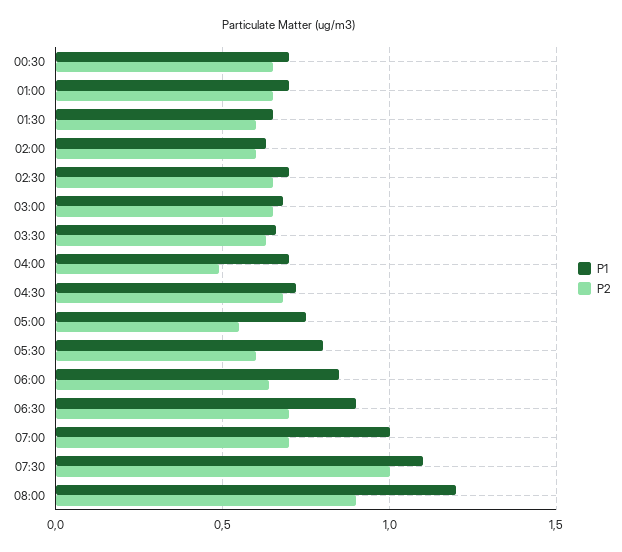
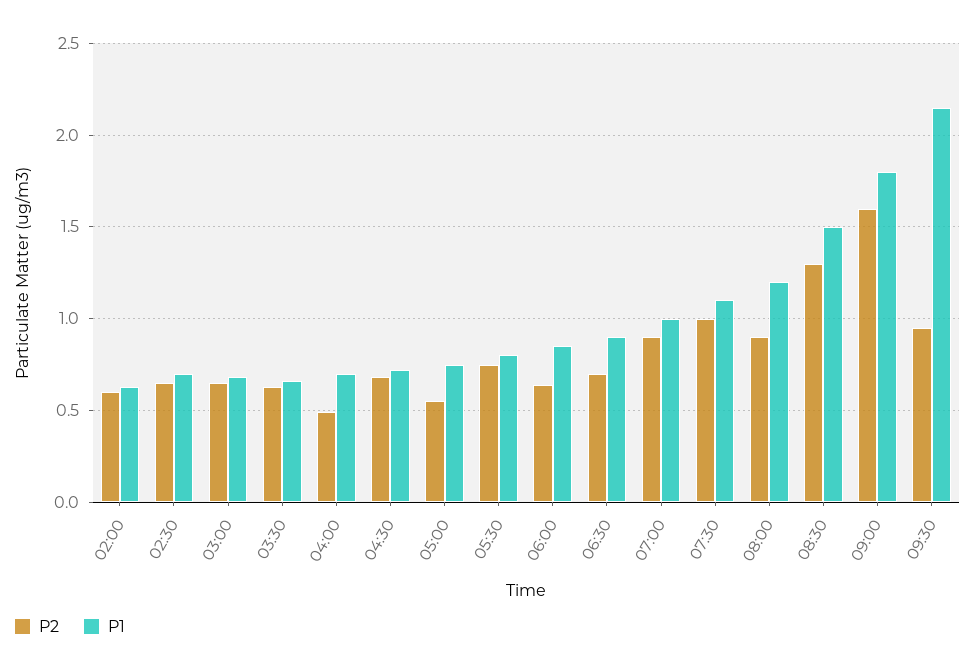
P1, 00:30: 0.7 -> none
P2, 00:30: 0.65 -> none
P1, 01:00: 0.7 -> none
P2, 01:00: 0.65 -> none
P1, 01:30: 0.65 -> none
P2, 01:30: 0.6 -> none
P2, 05:30: 0.6 -> 0.75
P2, 07:00: 0.7 -> 0.9
P2, 08:30: none -> 1.3
P1, 08:30: none -> 1.5
P2, 09:00: none -> 1.6
P1, 09:00: none -> 1.8
P2, 09:30: none -> 0.95
P1, 09:30: none -> 2.15

